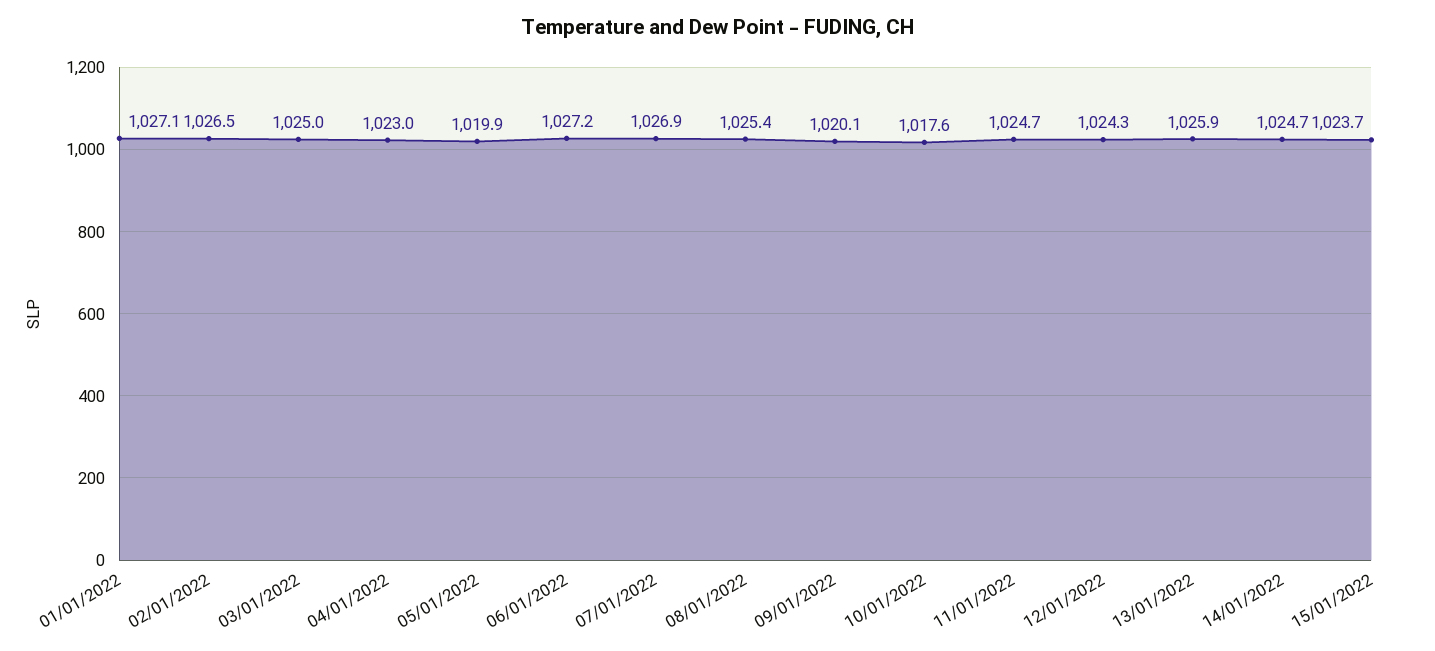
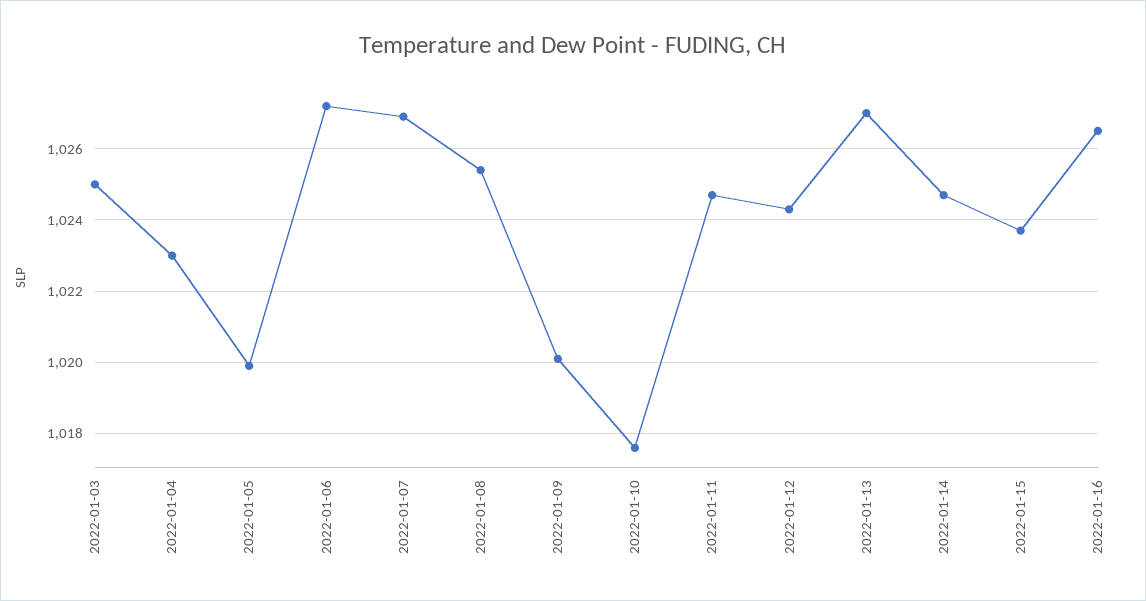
01/01/2022: 1027.1 -> none
02/01/2022: 1026.5 -> none
13/01/2022: 1025.9 -> 1027
2022-01-16: none -> 1026.5

